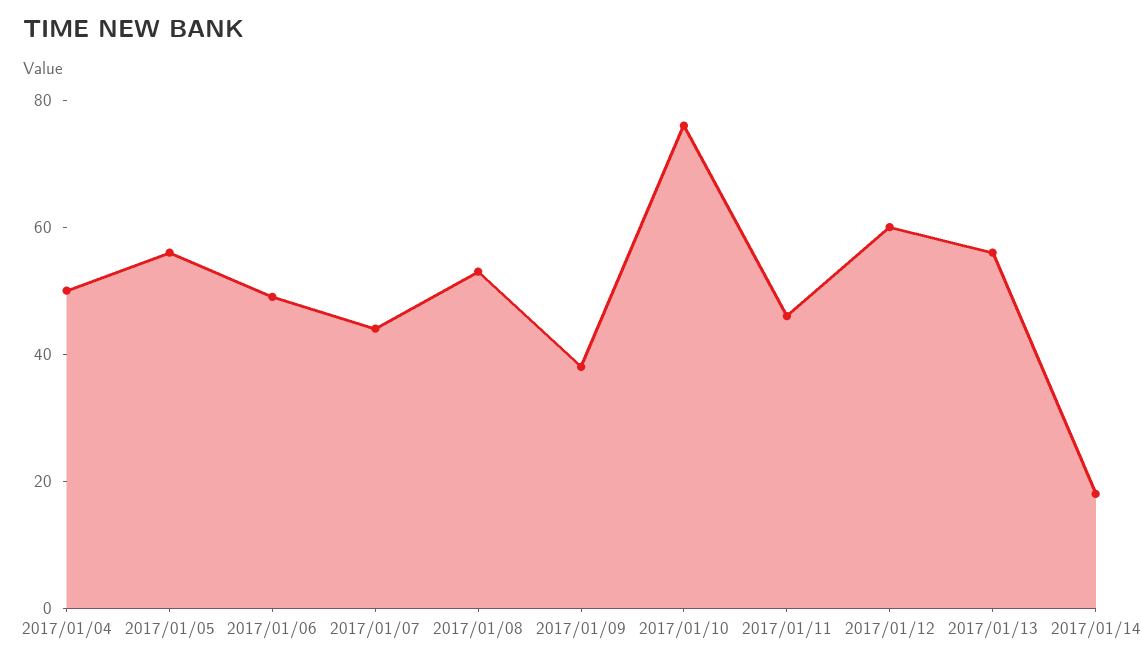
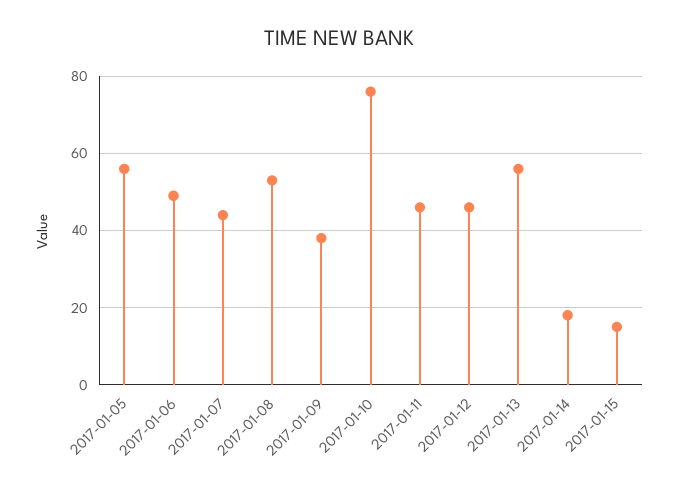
2017/01/04: 50 -> none
2017/01/12: 60 -> 45
2017-01-15: none -> 15

